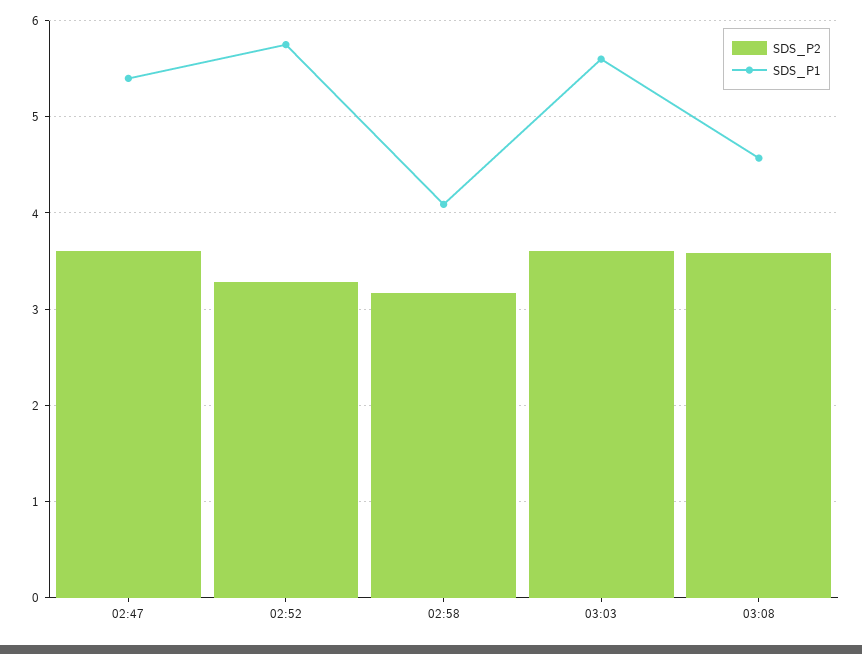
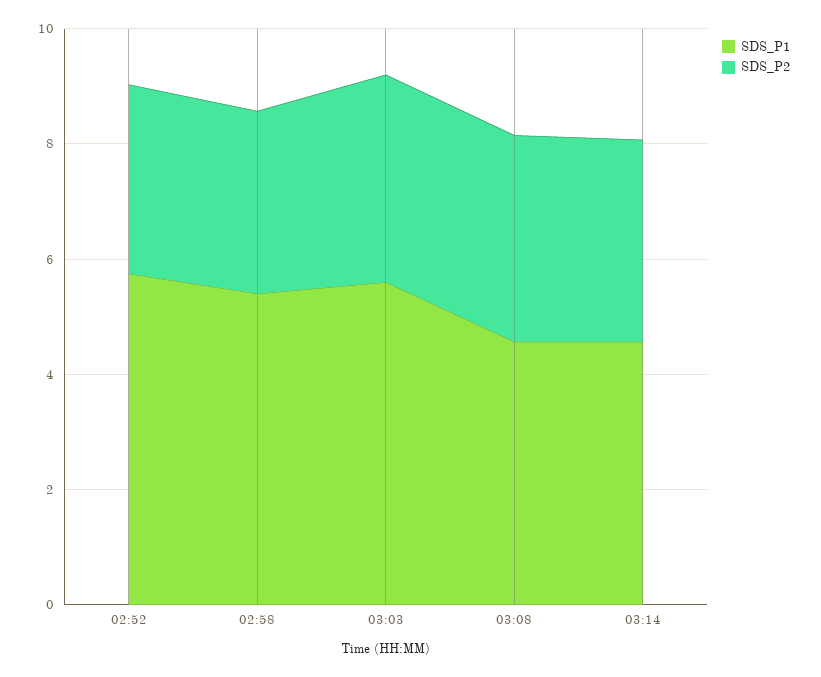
SDS_P2, 02:47: 3.6 -> none
SDS_P1, 02:47: 5.4 -> none
SDS_P1, 02:58: 4.1 -> 5.5
SDS_P1, 03:14: none -> 4.5
SDS_P2, 03:14: none -> 3.5

